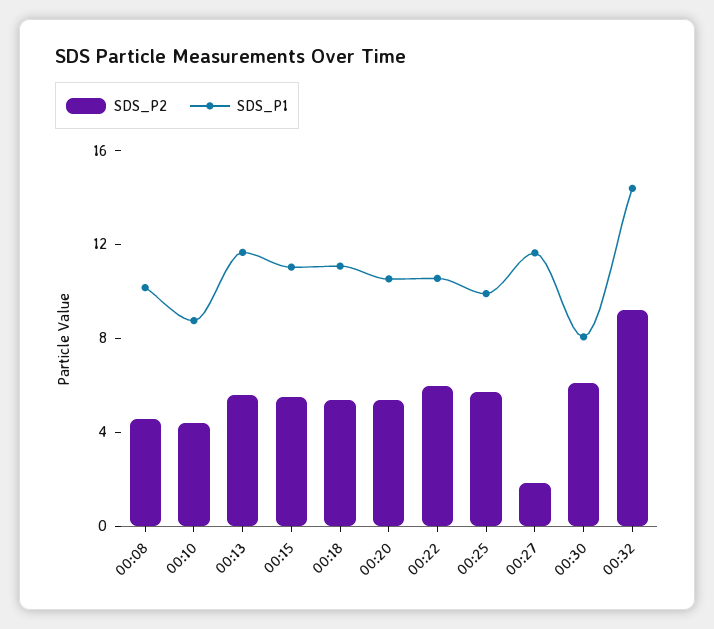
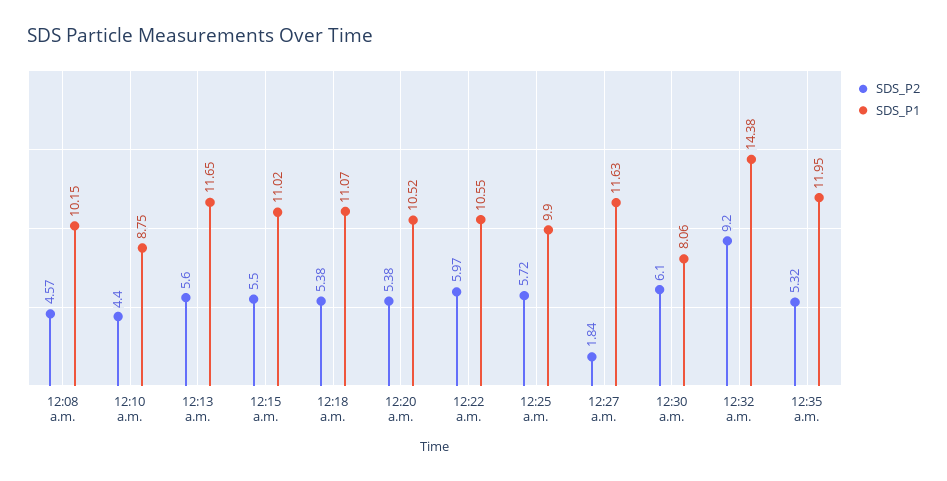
SDS_P2, 12:35 a.m.: none -> 5.32
SDS_P1, 12:35 a.m.: none -> 11.95

